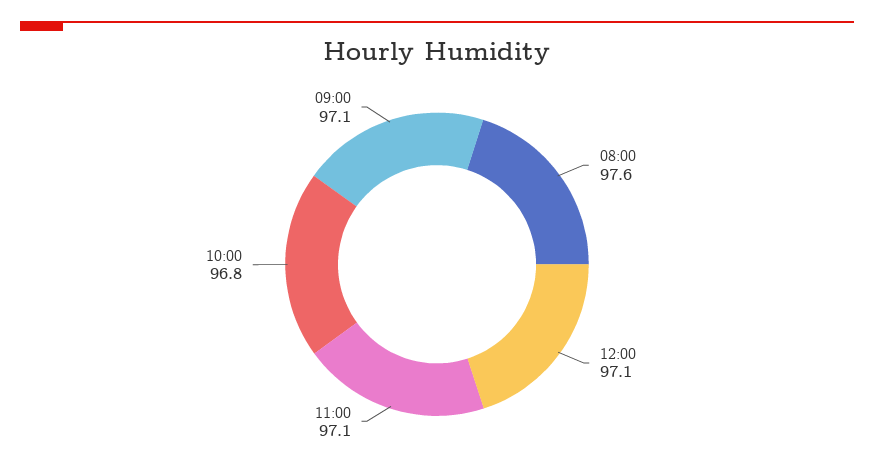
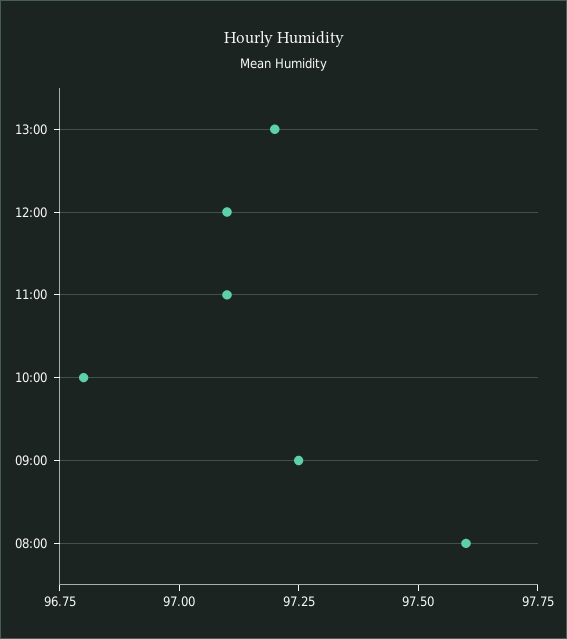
09:00: 97.1 -> 97.25
13:00: none -> 97.2

